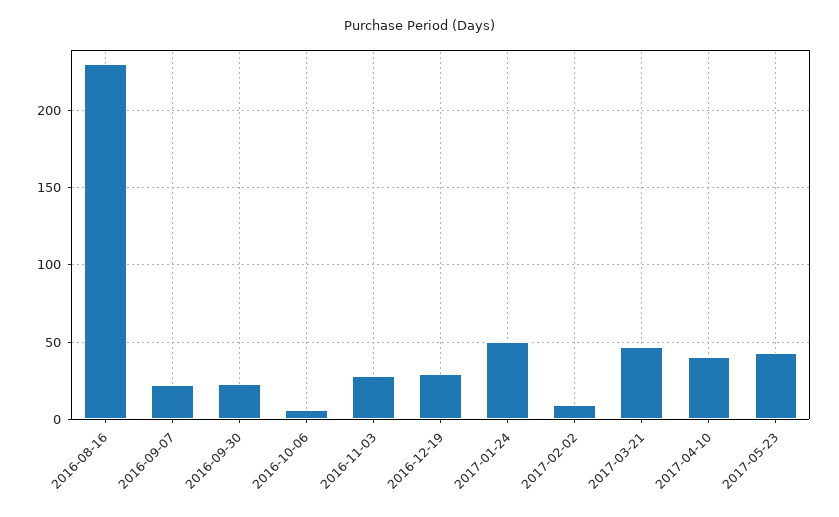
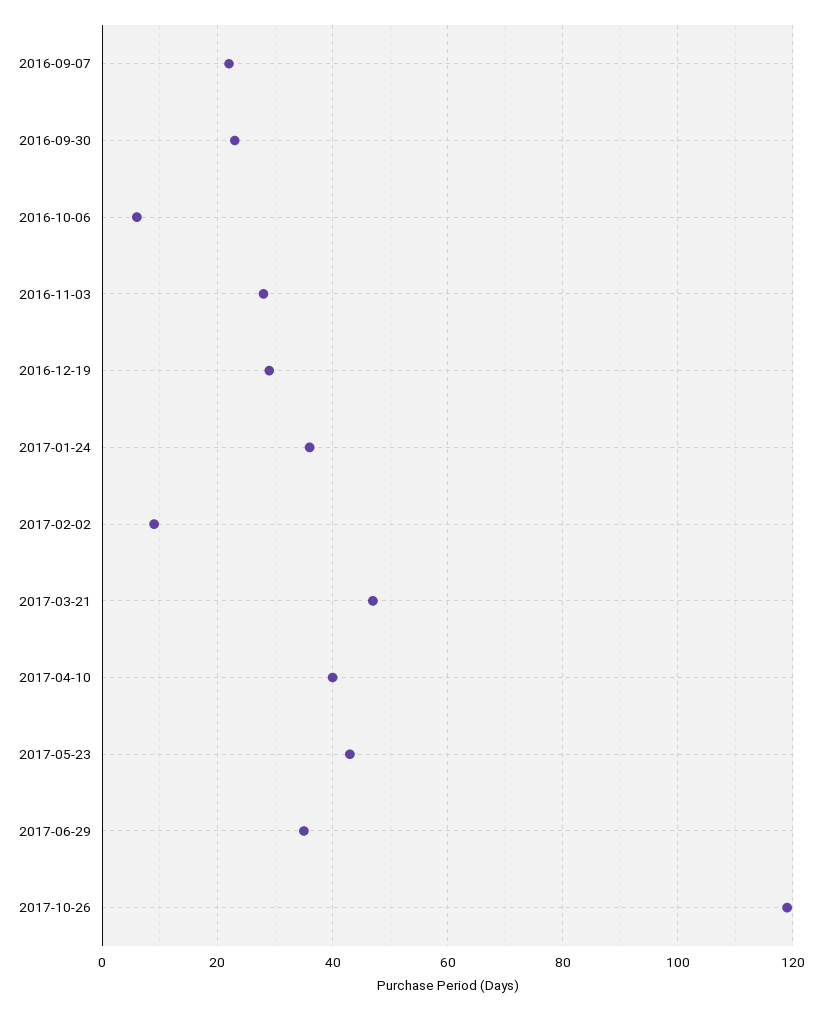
2016-08-16: 230 -> none
2017-01-24: 50 -> 35
2017-06-29: none -> 35
2017-10-26: none -> 120

